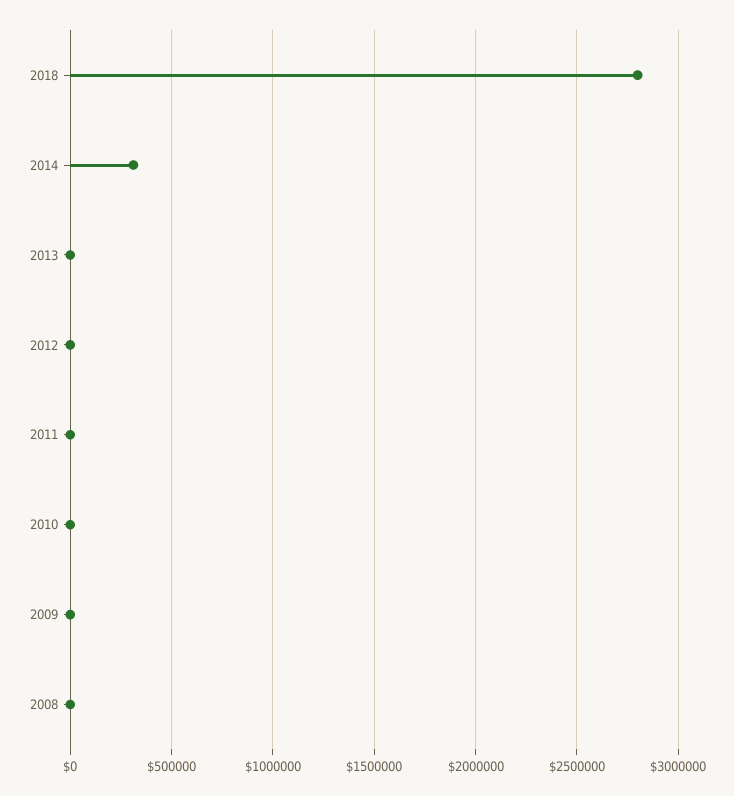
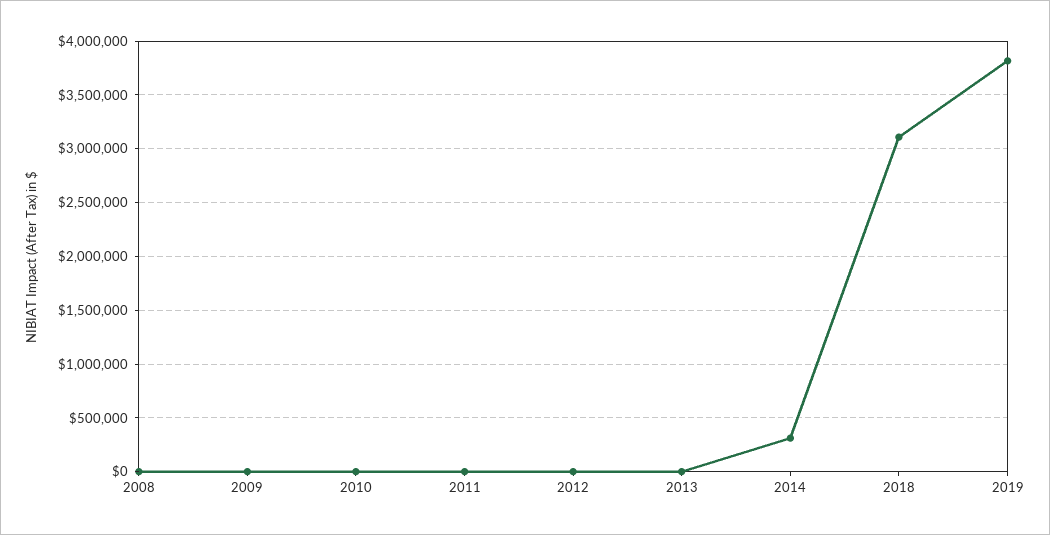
2018: 2800000 -> 3100000
2019: none -> 3800000

